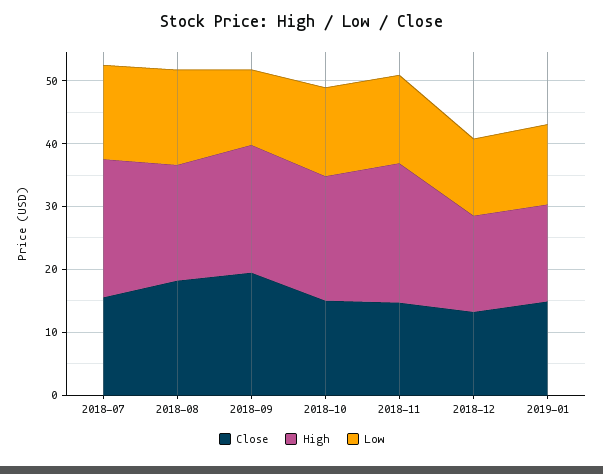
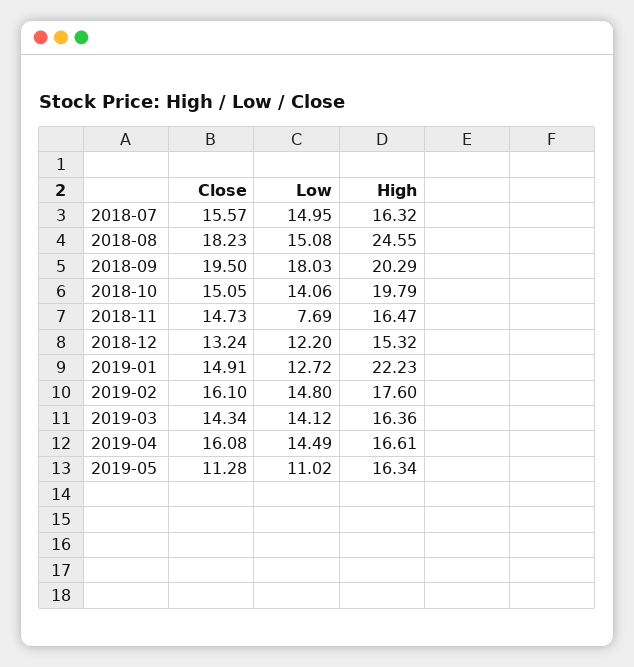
High, 2018-07: 22 -> 16.32
High, 2018-08: 18 -> 24.55
Low, 2018-09: 12 -> 18.03
High, 2018-11: 22 -> 16.47
Low, 2018-11: 14 -> 7.69
High, 2019-01: 16 -> 22.23
Close, 2019-02: none -> 16.1
Low, 2019-02: none -> 14.8
High, 2019-02: none -> 17.6
Close, 2019-03: none -> 14.34
Low, 2019-03: none -> 14.12
High, 2019-03: none -> 16.36
Close, 2019-04: none -> 16.08
Low, 2019-04: none -> 14.49
High, 2019-04: none -> 16.61
Close, 2019-05: none -> 11.28
Low, 2019-05: none -> 11.02
High, 2019-05: none -> 16.34

